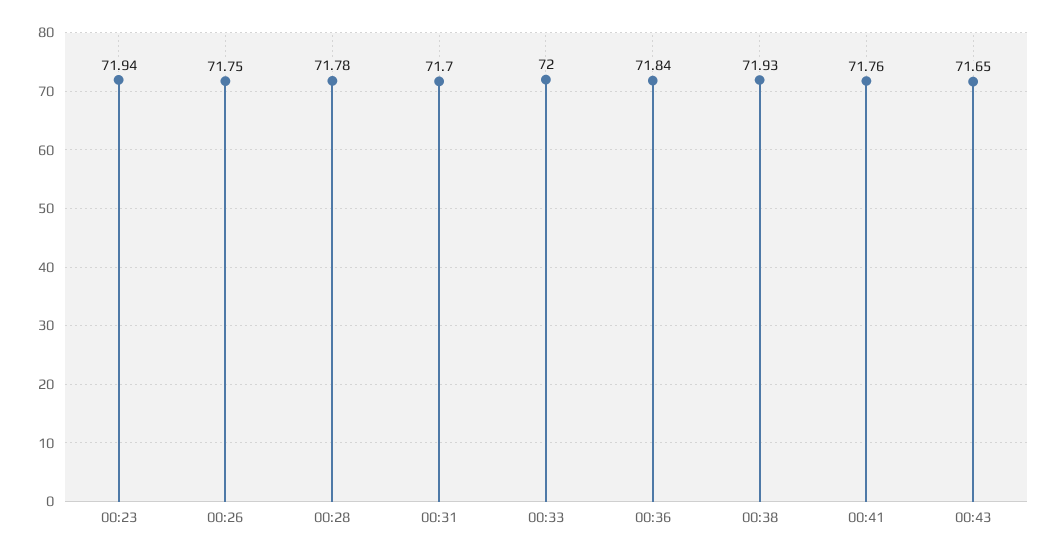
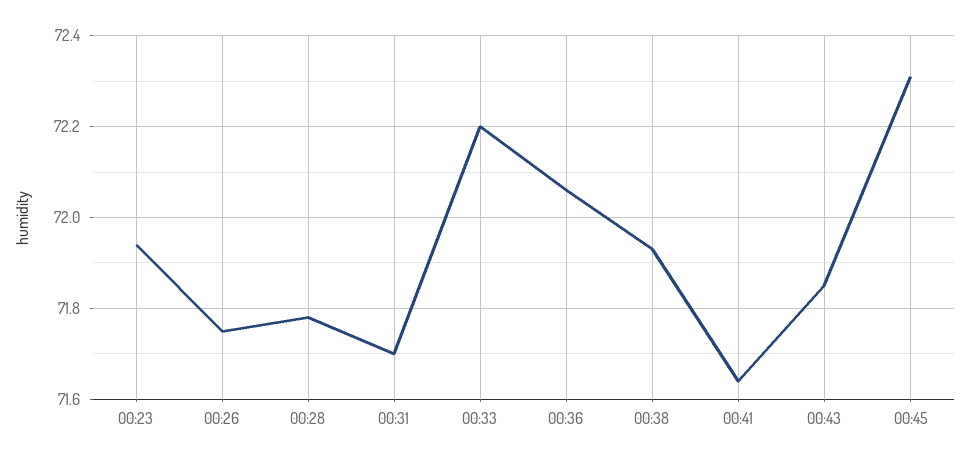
00:33: 72 -> 72.2
00:36: 71.84 -> 72.05
00:41: 71.76 -> 71.65
00:43: 71.65 -> 71.85
00:45: none -> 72.3

